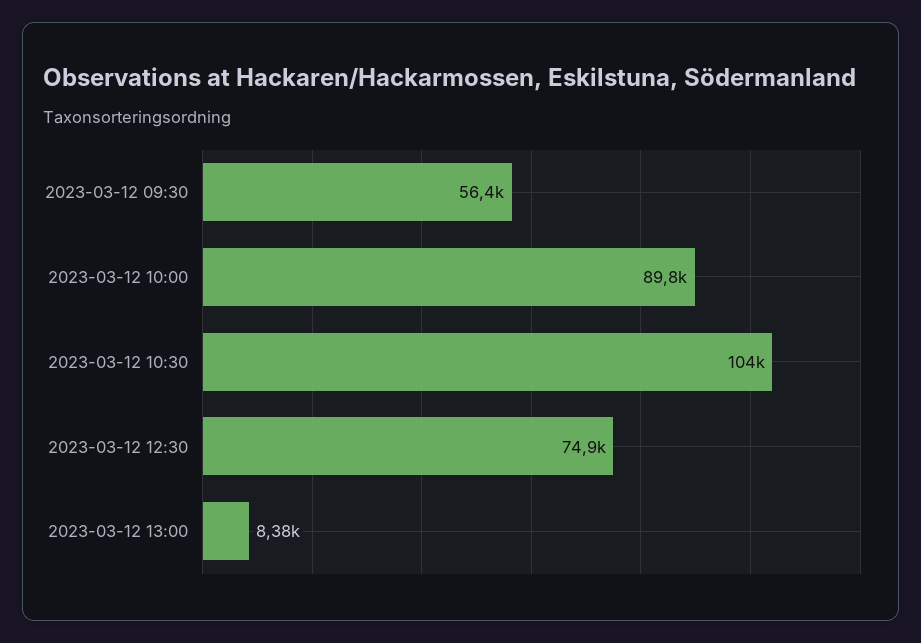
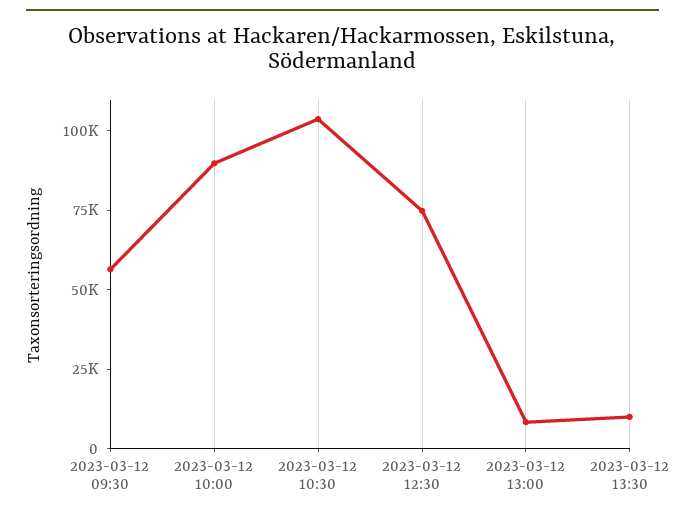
2023-03-12 13:30: none -> 10000

